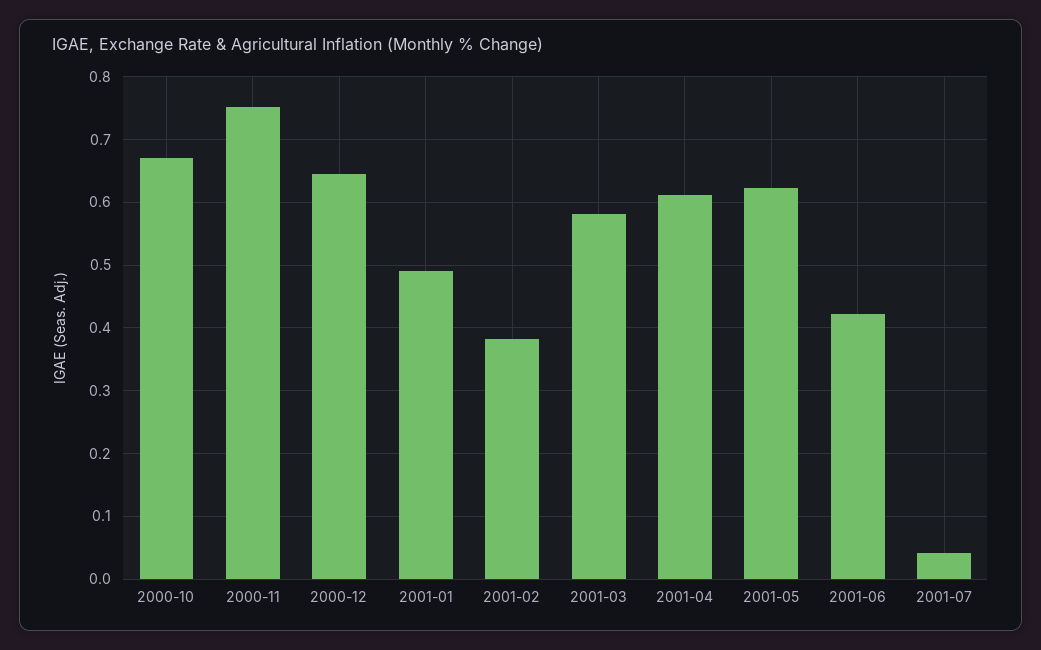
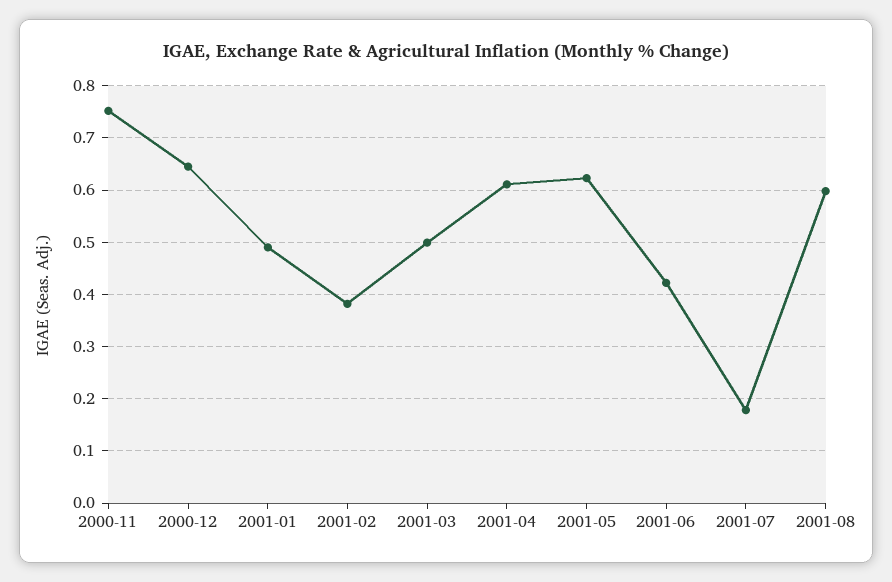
2000-10: 0.67 -> none
2001-03: 0.58 -> 0.5
2001-07: 0.04 -> 0.18
2001-08: none -> 0.6

